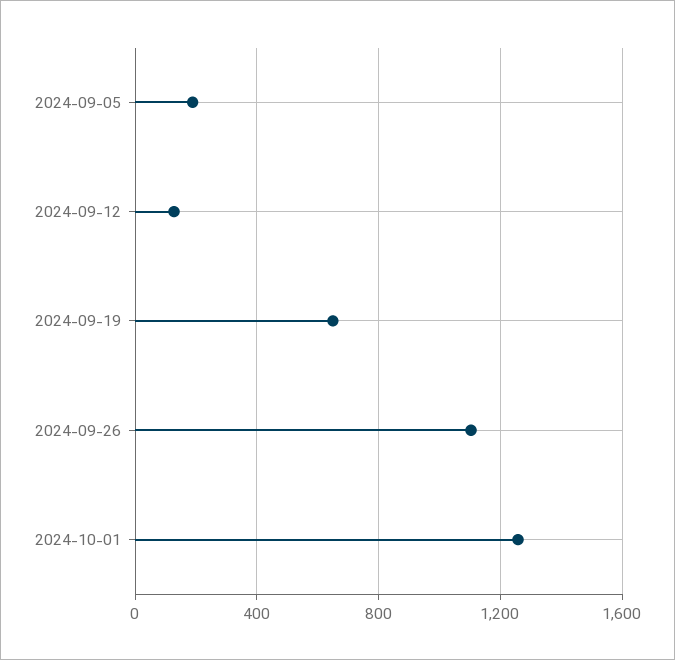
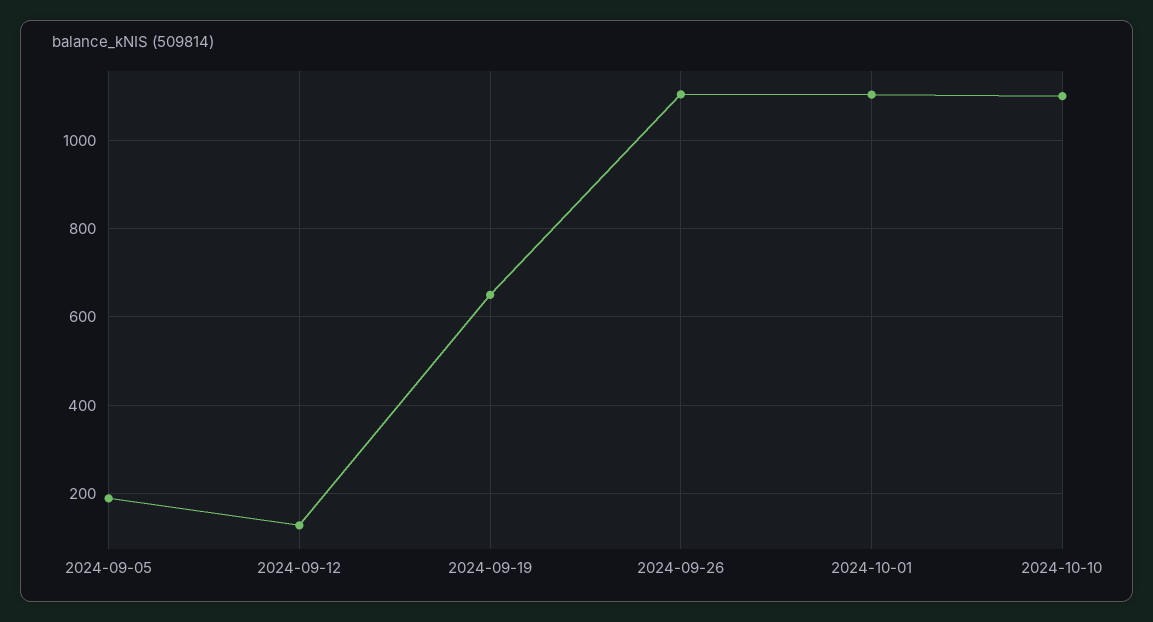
2024-10-01: 1250 -> 1100
2024-10-10: none -> 1100

